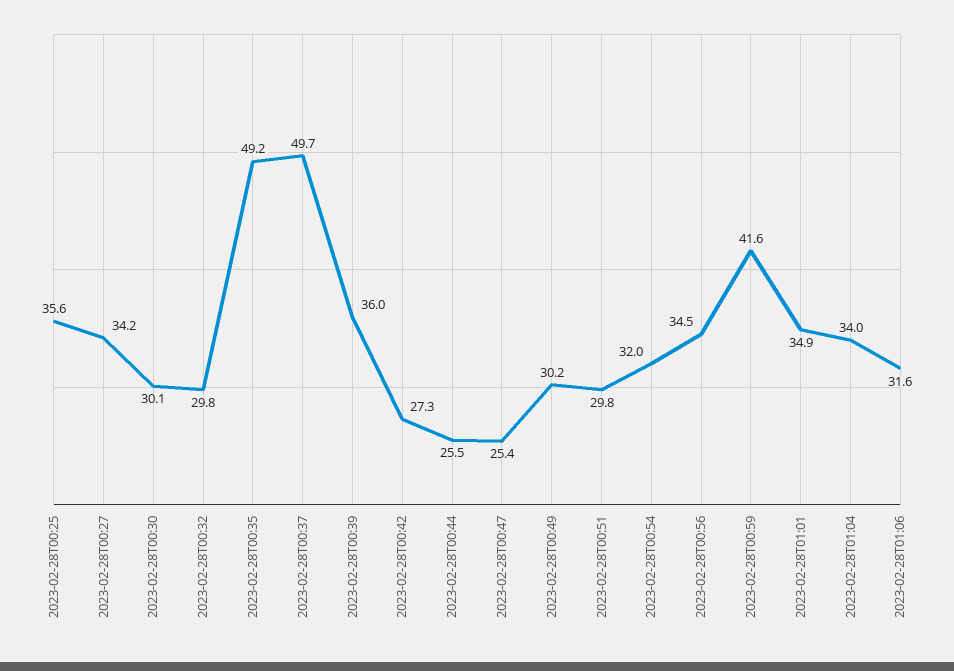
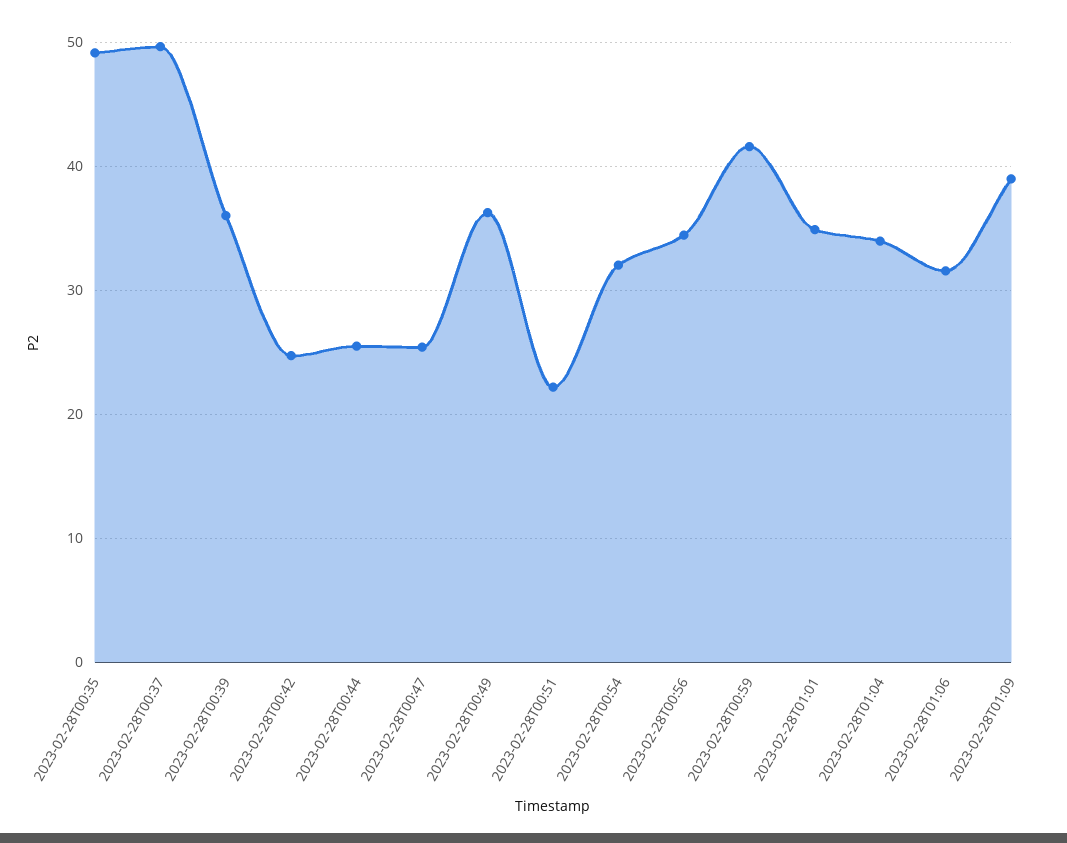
2023-02-28T00:25: 35.6 -> none
2023-02-28T00:27: 34.2 -> none
2023-02-28T00:30: 30.1 -> none
2023-02-28T00:32: 29.8 -> none
2023-02-28T00:42: 27.3 -> 25
2023-02-28T00:49: 30.2 -> 36
2023-02-28T00:51: 29.8 -> 22
2023-02-28T01:09: none -> 39

